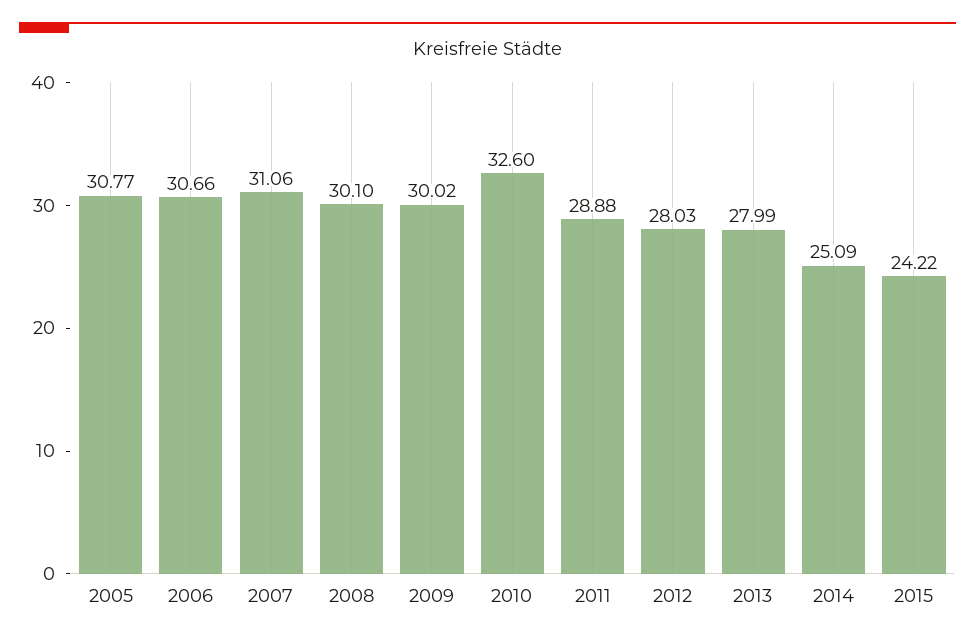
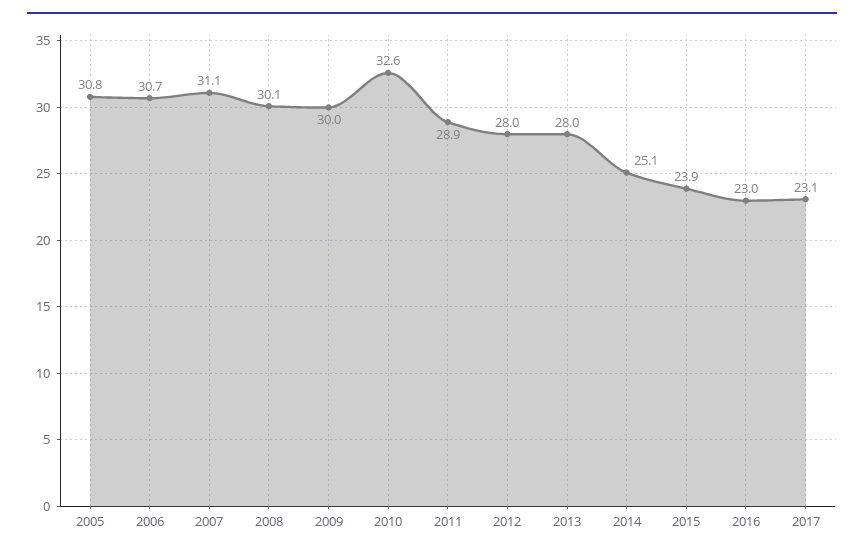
2015: 24.22 -> 23.9
2016: none -> 23
2017: none -> 23.1

